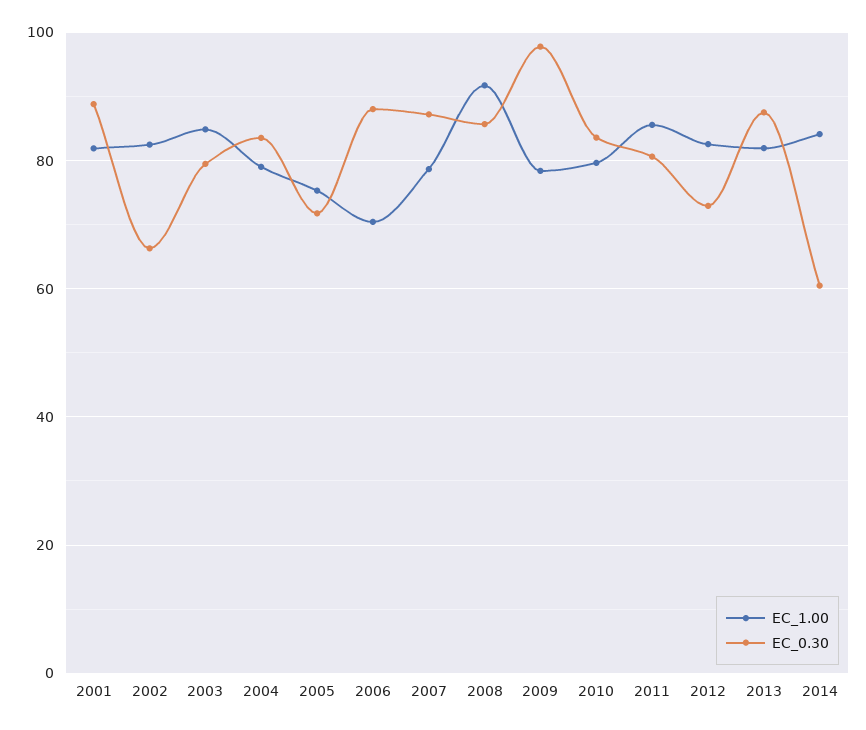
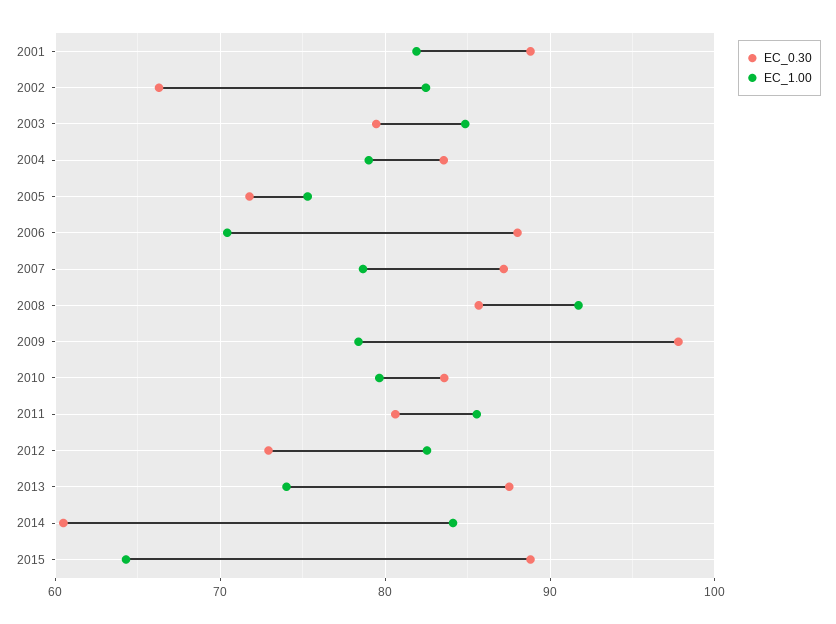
EC_1.00, 2013: 82 -> 74
EC_0.30, 2015: none -> 89
EC_1.00, 2015: none -> 64

